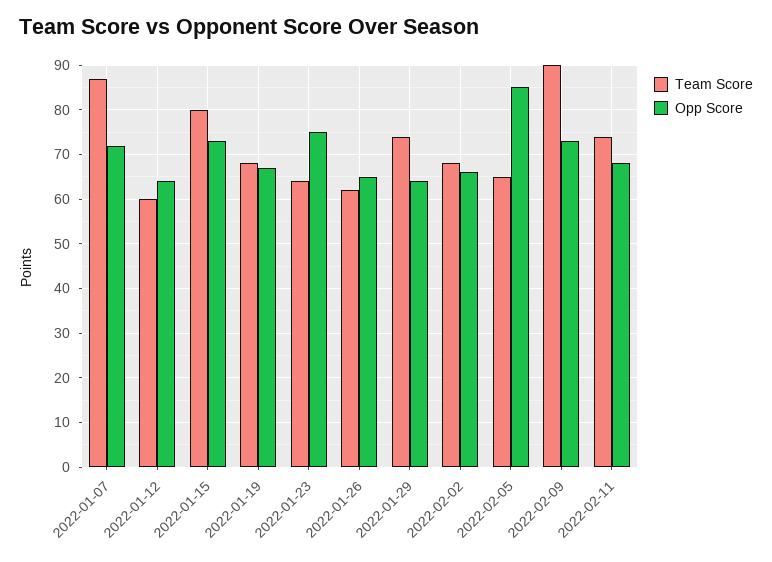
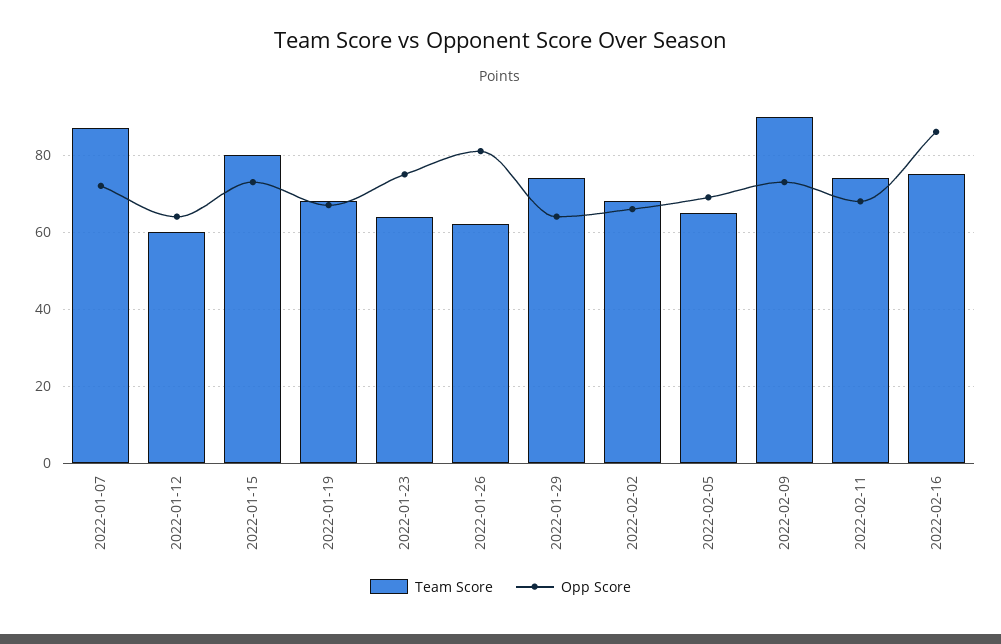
Opp Score, 2022-01-26: 65 -> 80
Opp Score, 2022-02-05: 85 -> 70
Team Score, 2022-02-16: none -> 75
Opp Score, 2022-02-16: none -> 85

